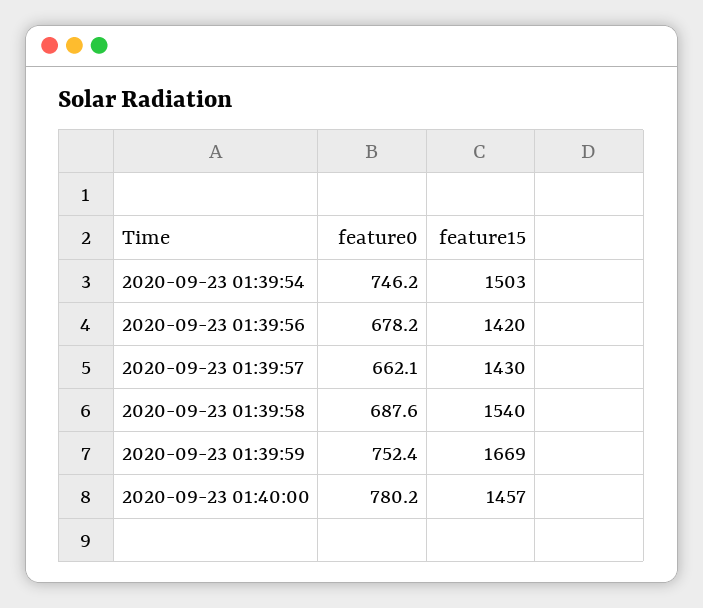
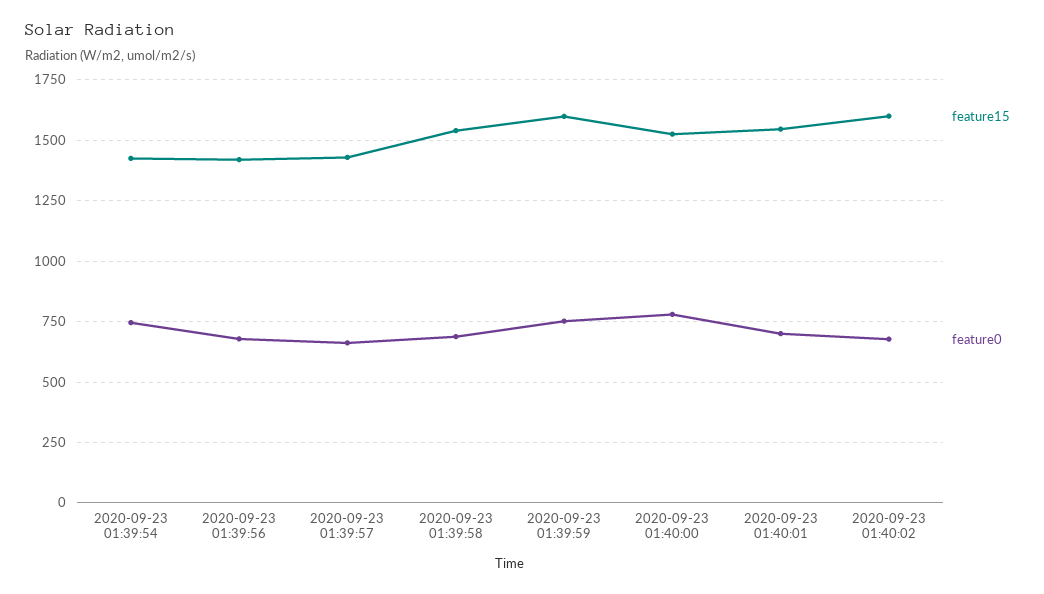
feature15, 2020-09-23 01:39:54: 1503 -> 1425
feature15, 2020-09-23 01:39:59: 1669 -> 1600
feature15, 2020-09-23 01:40:00: 1457 -> 1525
feature15, 2020-09-23 01:40:01: none -> 1550
feature0, 2020-09-23 01:40:01: none -> 700
feature15, 2020-09-23 01:40:02: none -> 1600
feature0, 2020-09-23 01:40:02: none -> 675

